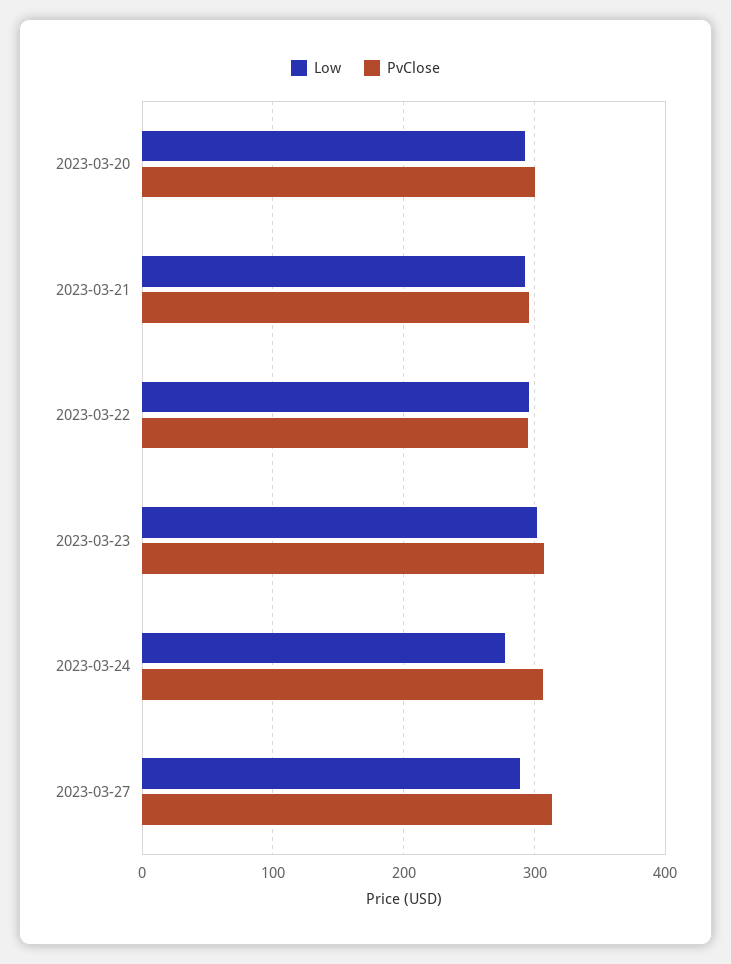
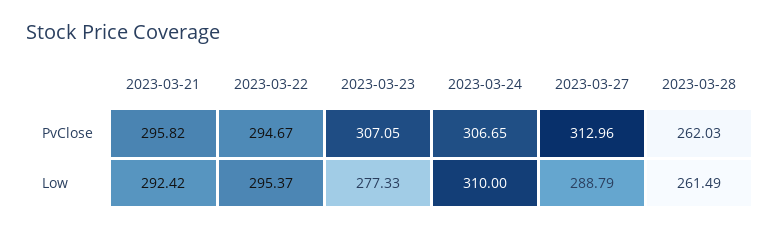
Low, 2023-03-20: 290 -> none
PvClose, 2023-03-20: 300 -> none
Low, 2023-03-23: 300 -> 277.33
Low, 2023-03-24: 280 -> 310
PvClose, 2023-03-28: none -> 262.03
Low, 2023-03-28: none -> 261.49

